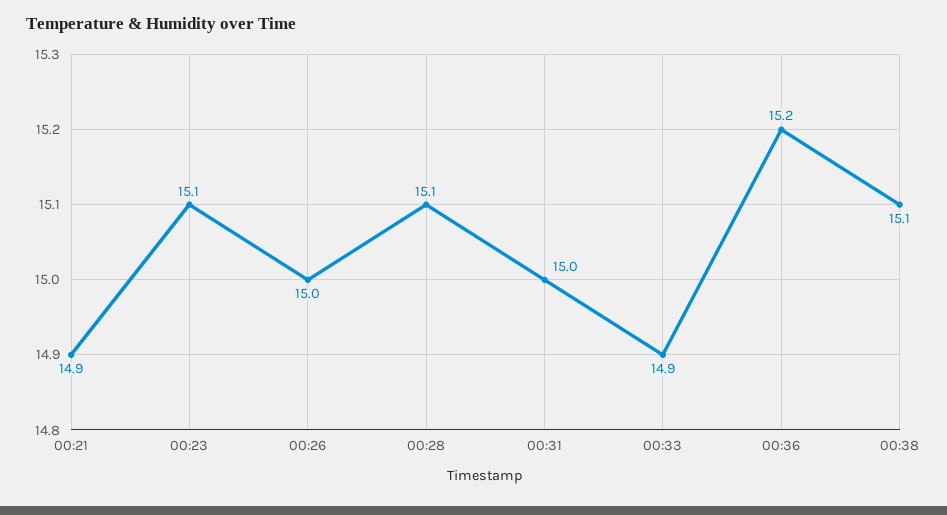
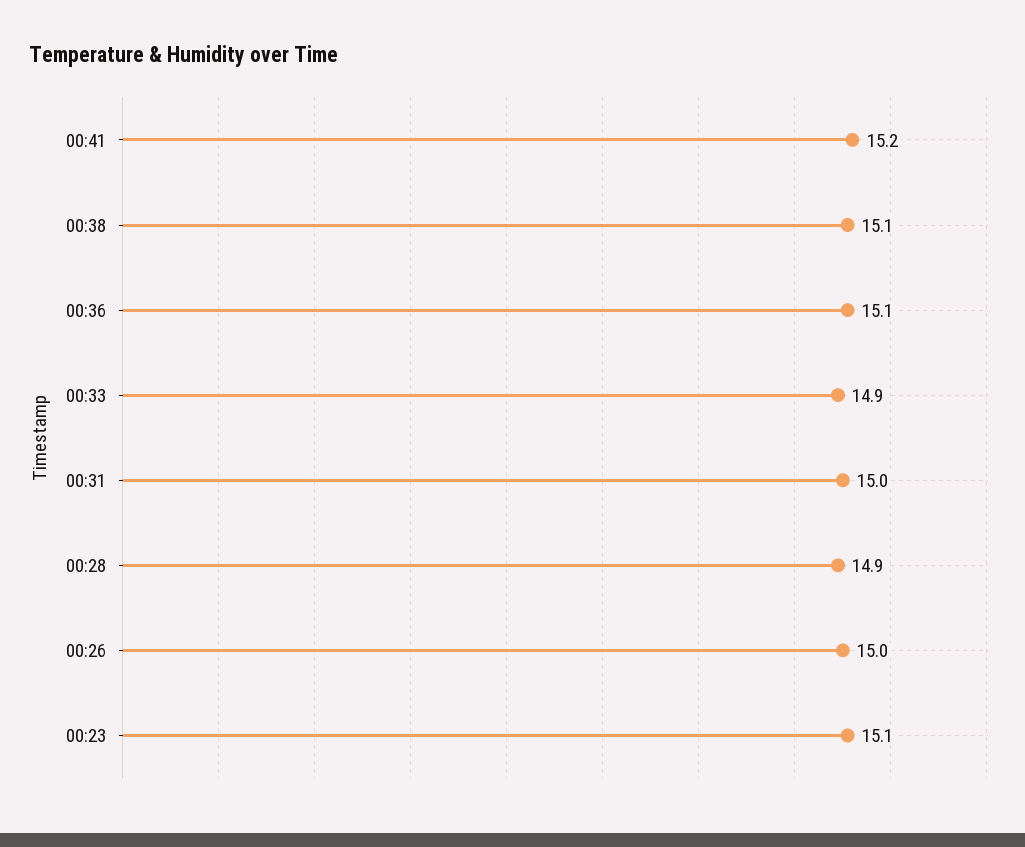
00:21: 14.9 -> none
00:28: 15.1 -> 14.9
00:36: 15.2 -> 15.1
00:41: none -> 15.2

